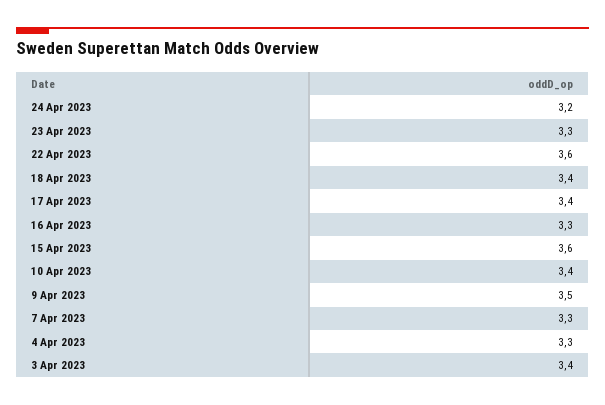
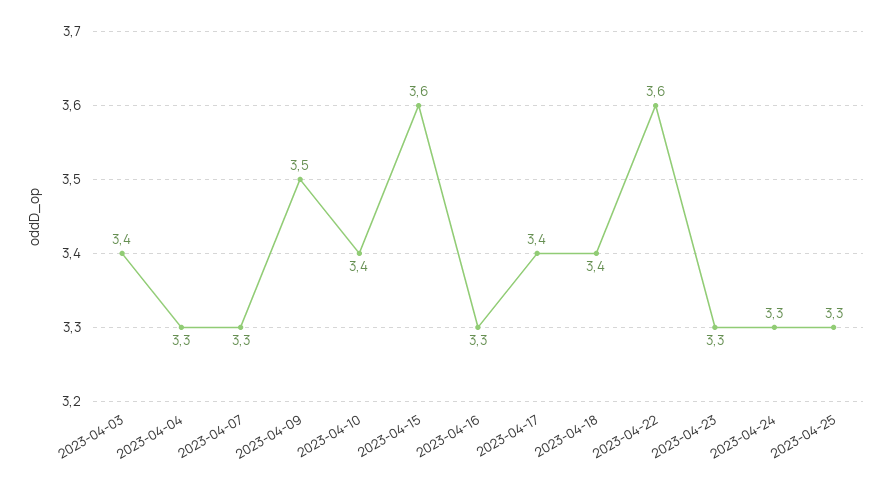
24 Apr 2023: 3.2 -> 3.3
2023-04-25: none -> 3.3

